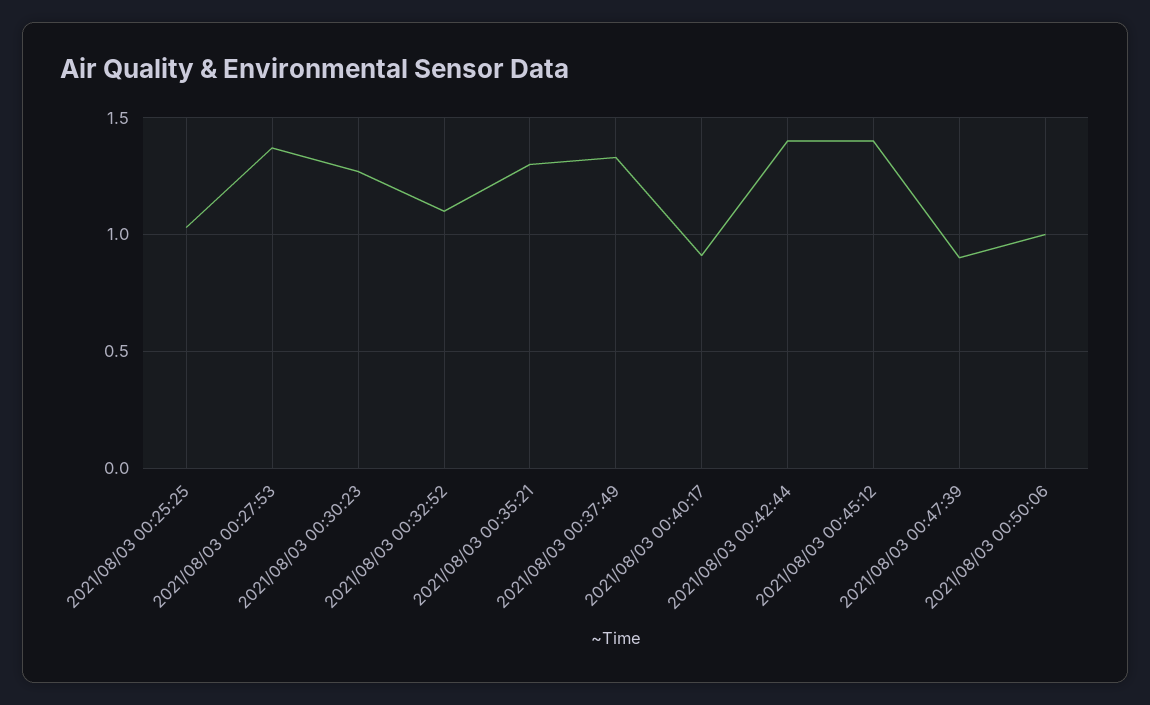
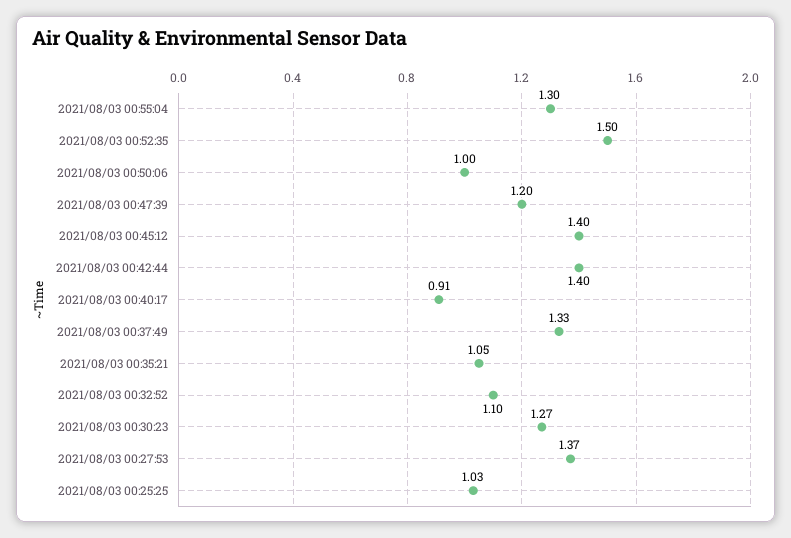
2021/08/03 00:35:21: 1.3 -> 1.05
2021/08/03 00:47:39: 0.9 -> 1.2
2021/08/03 00:55:04: none -> 1.3
2021/08/03 00:52:35: none -> 1.5

